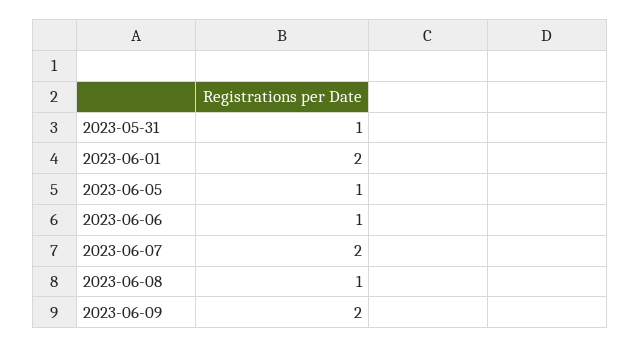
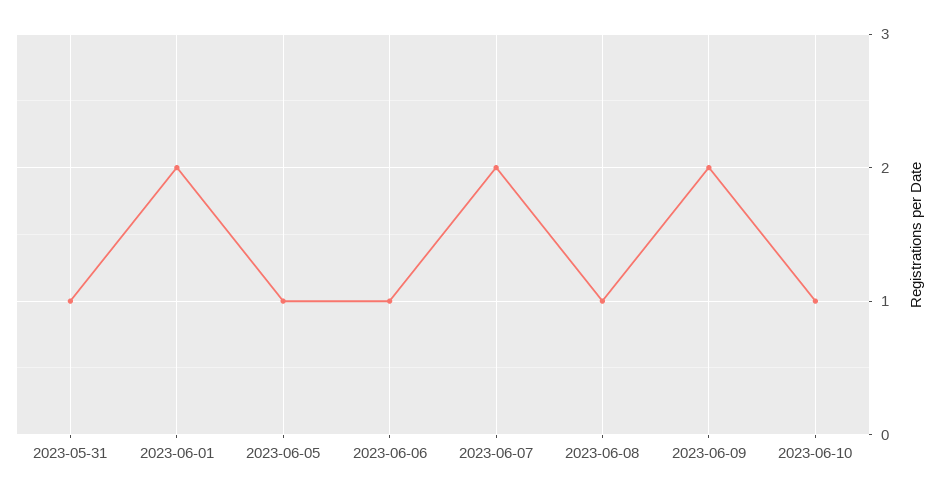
2023-06-10: none -> 1

